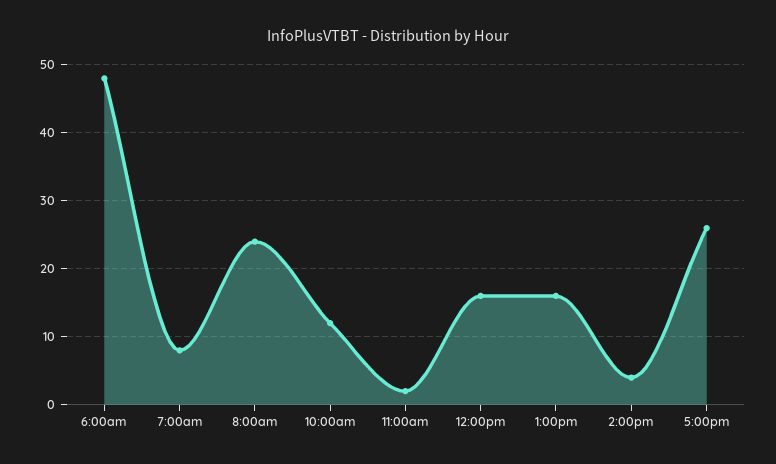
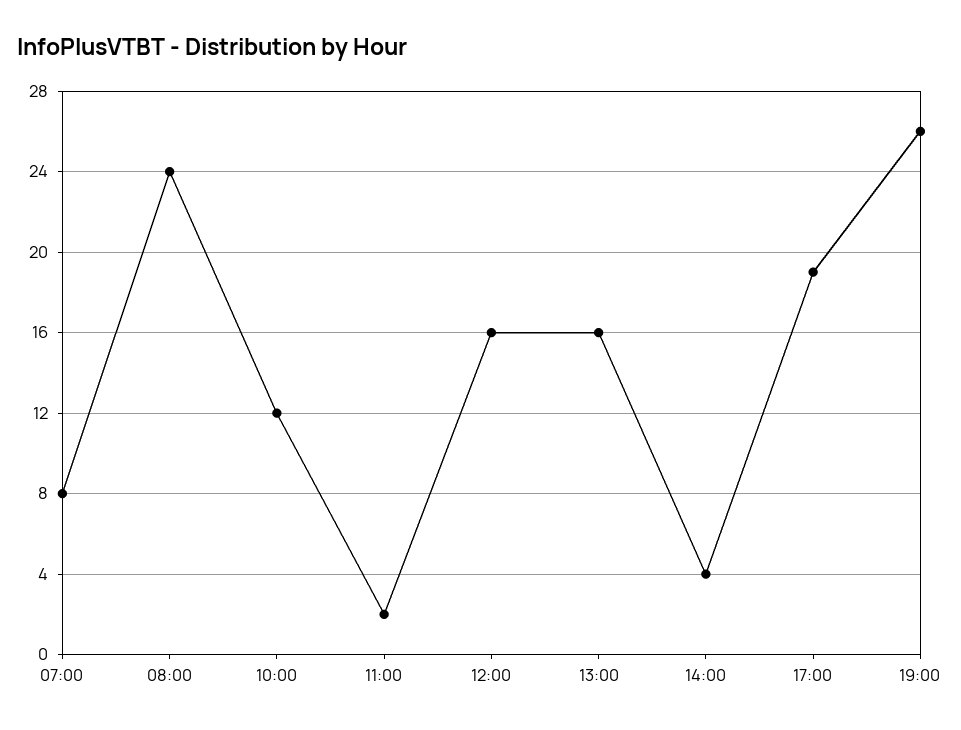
6:00am: 48 -> none
5:00pm: 26 -> 19
19:00: none -> 26

